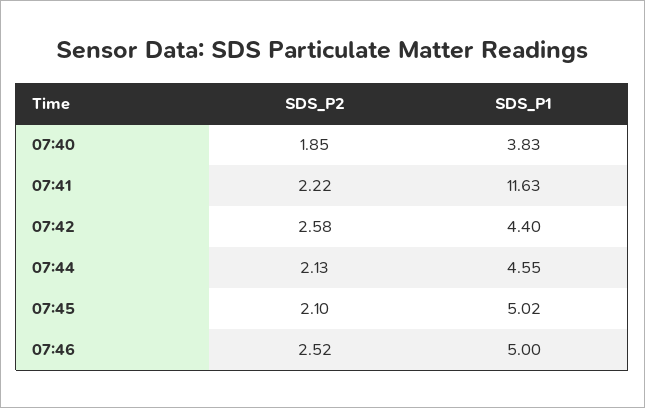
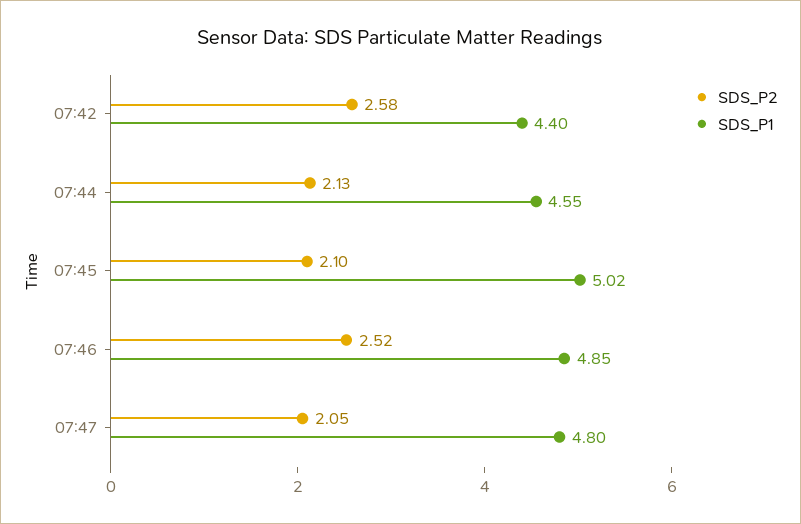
SDS_P2, 07:40: 1.85 -> none
SDS_P1, 07:40: 3.83 -> none
SDS_P2, 07:41: 2.22 -> none
SDS_P1, 07:41: 11.63 -> none
SDS_P1, 07:46: 5 -> 4.85
SDS_P2, 07:47: none -> 2.05
SDS_P1, 07:47: none -> 4.8

